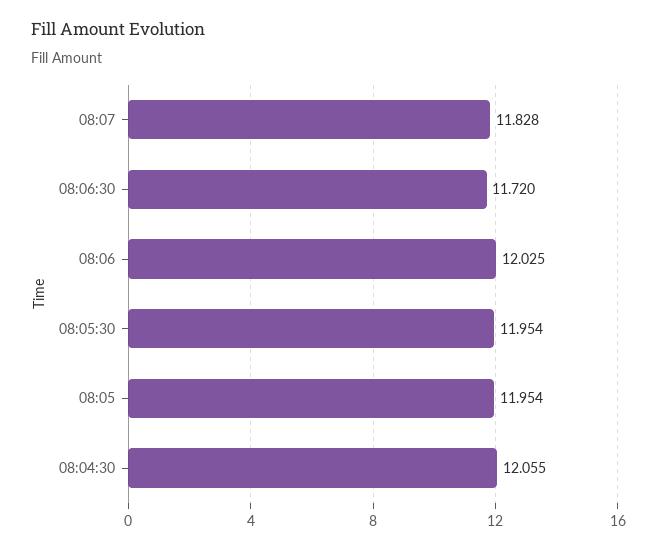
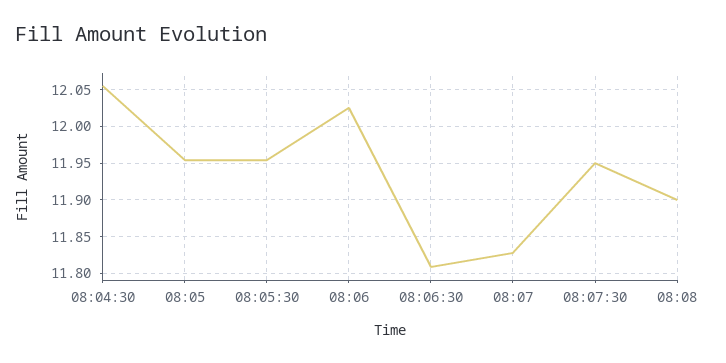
08:06:30: 11.72 -> 11.81
08:07:30: none -> 11.95
08:08: none -> 11.9

